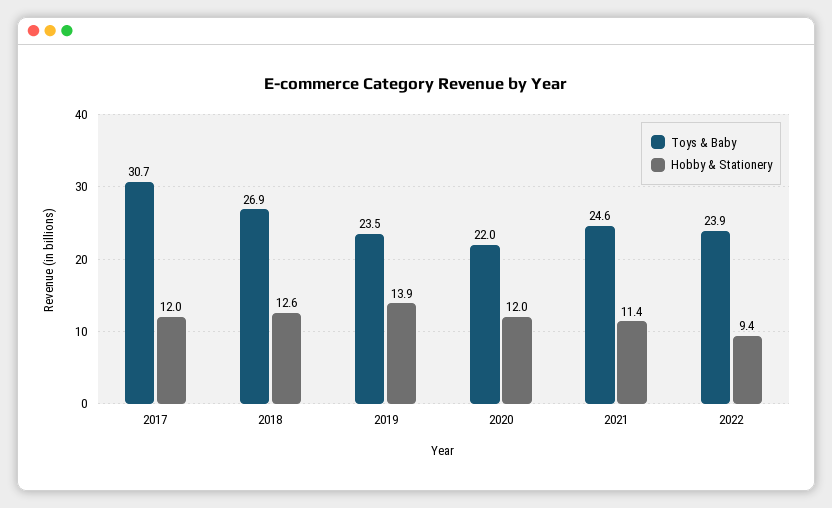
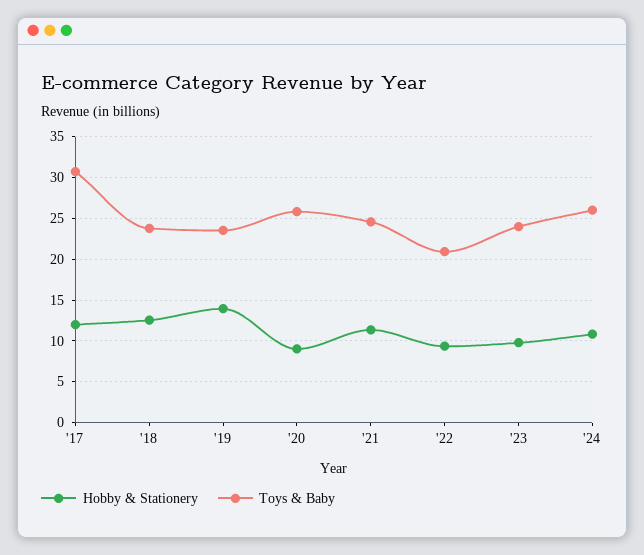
Toys & Baby, 2018: 26.9 -> 24
Toys & Baby, 2020: 22 -> 26
Hobby & Stationery, 2020: 12 -> 9
Toys & Baby, 2022: 23.9 -> 21
Hobby & Stationery, '23: none -> 10
Toys & Baby, '23: none -> 24
Hobby & Stationery, '24: none -> 11
Toys & Baby, '24: none -> 26

